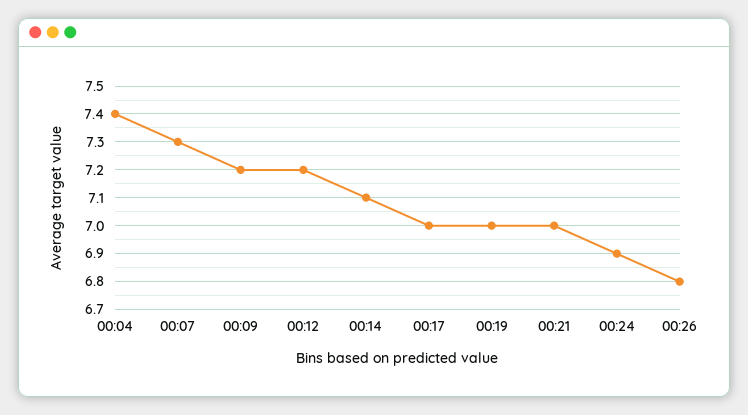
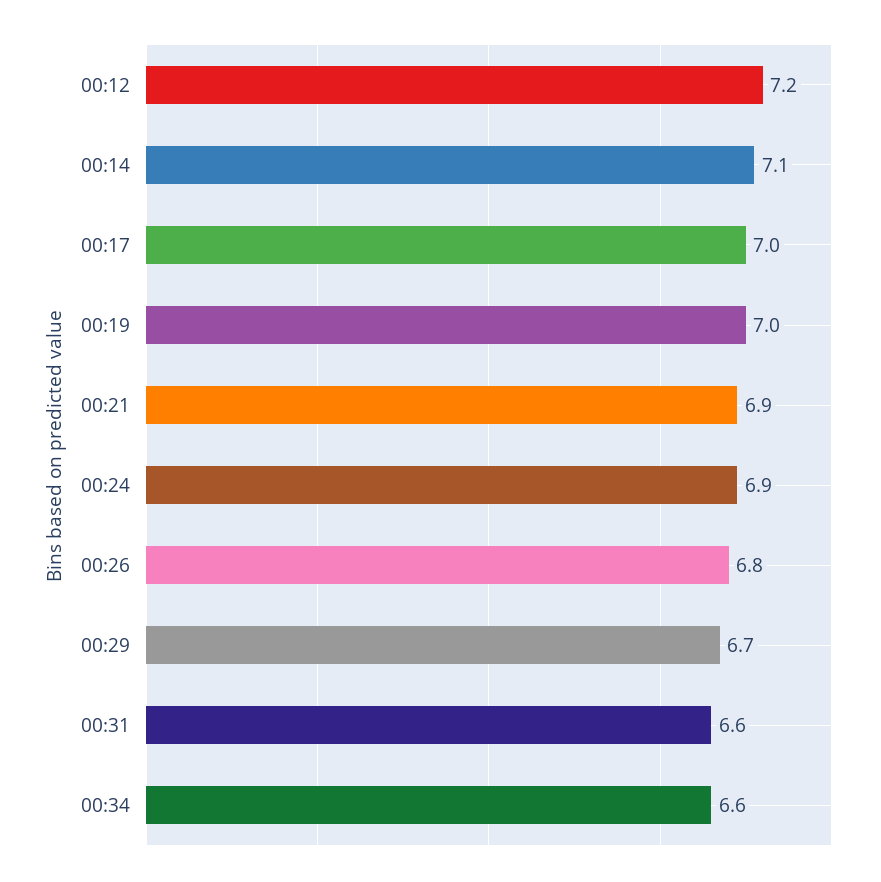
00:04: 7.4 -> none
00:07: 7.3 -> none
00:09: 7.2 -> none
00:21: 7 -> 6.9
00:29: none -> 6.7
00:31: none -> 6.6
00:34: none -> 6.6

